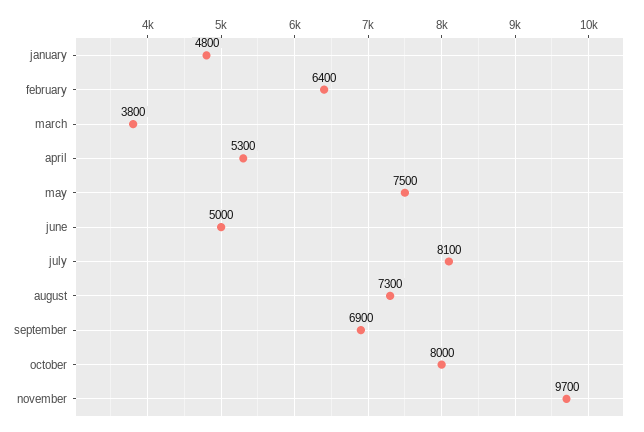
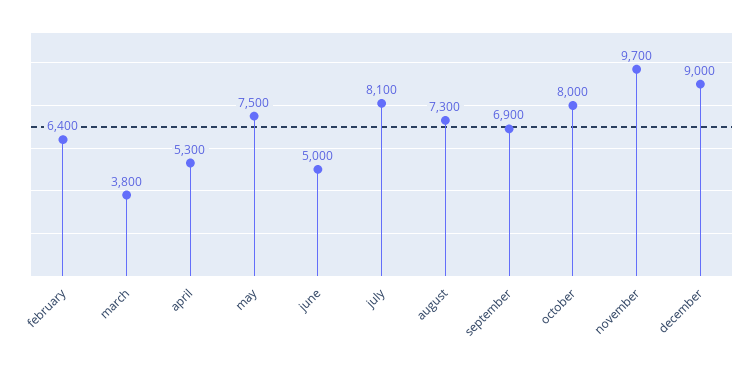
january: 4800 -> none
december: none -> 9000

